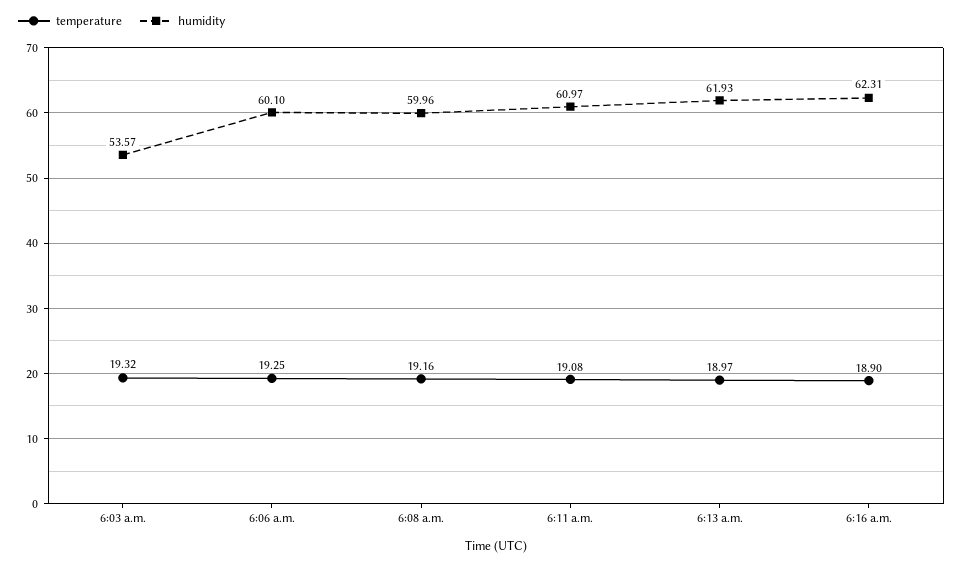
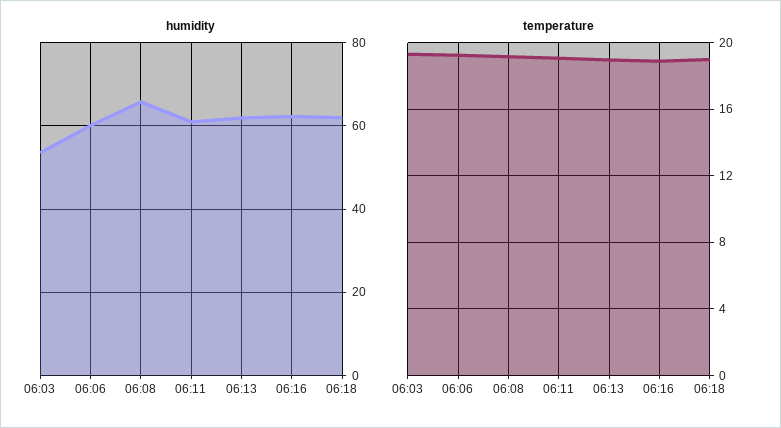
humidity, 6:08 a.m.: 59.96 -> 66
humidity, 06:18: none -> 62
temperature, 06:18: none -> 19

